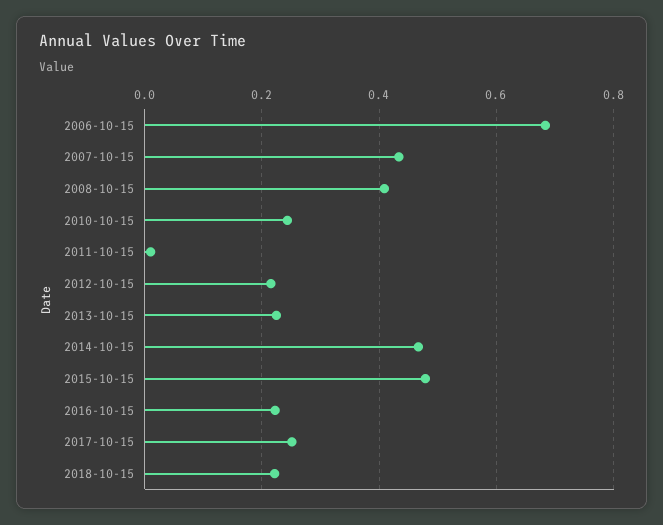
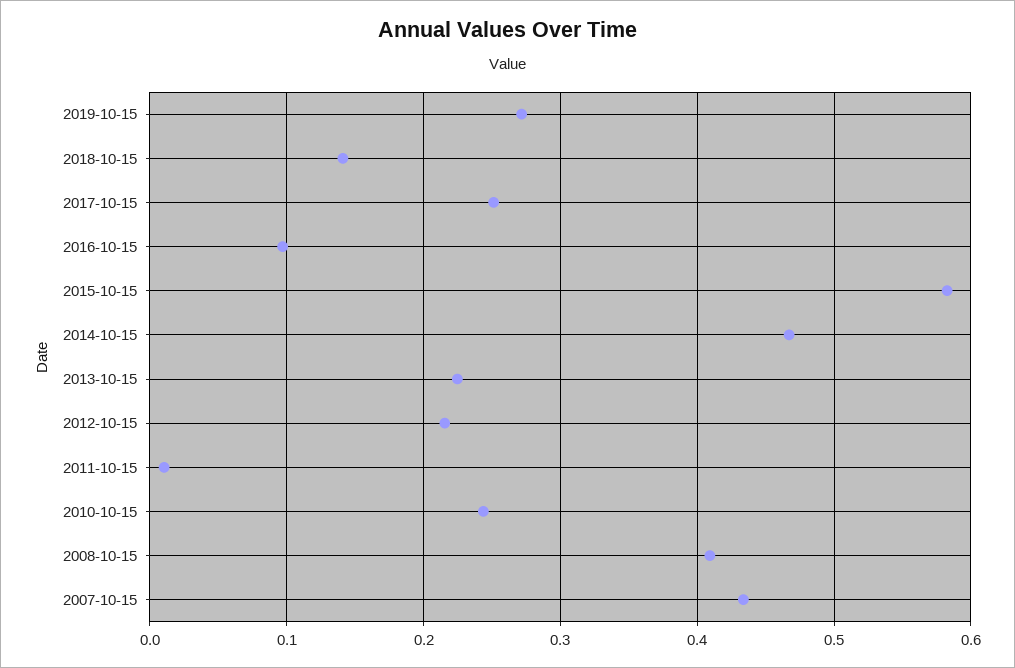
2006-10-15: 0.68 -> none
2015-10-15: 0.48 -> 0.58
2016-10-15: 0.22 -> 0.1
2018-10-15: 0.22 -> 0.14
2019-10-15: none -> 0.27

